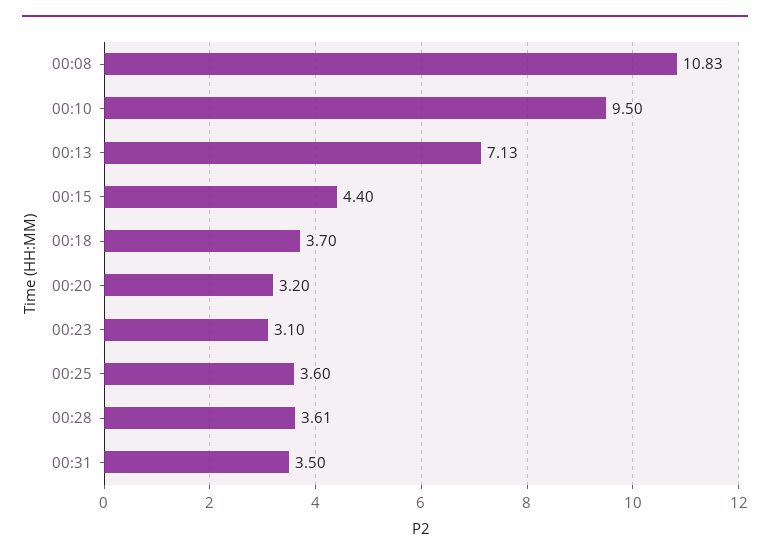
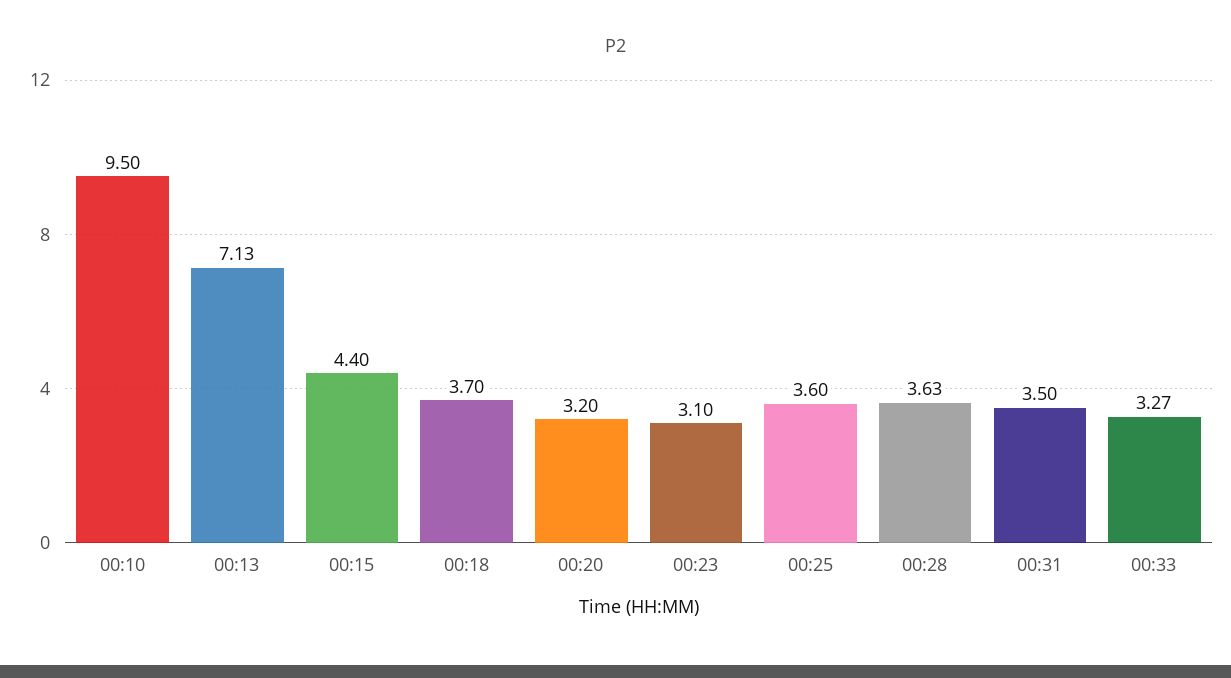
00:08: 10.83 -> none
00:28: 3.61 -> 3.63
00:33: none -> 3.27

